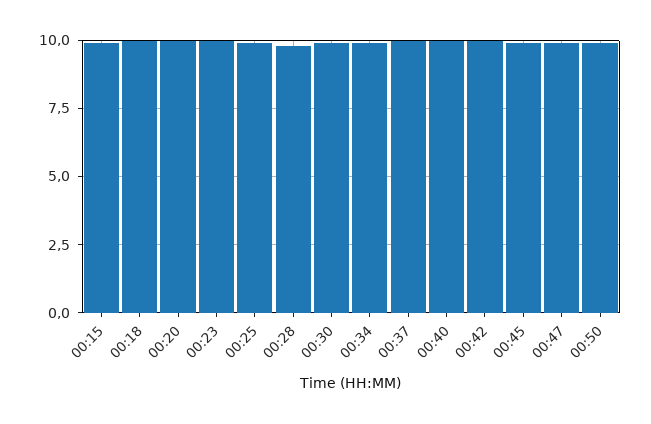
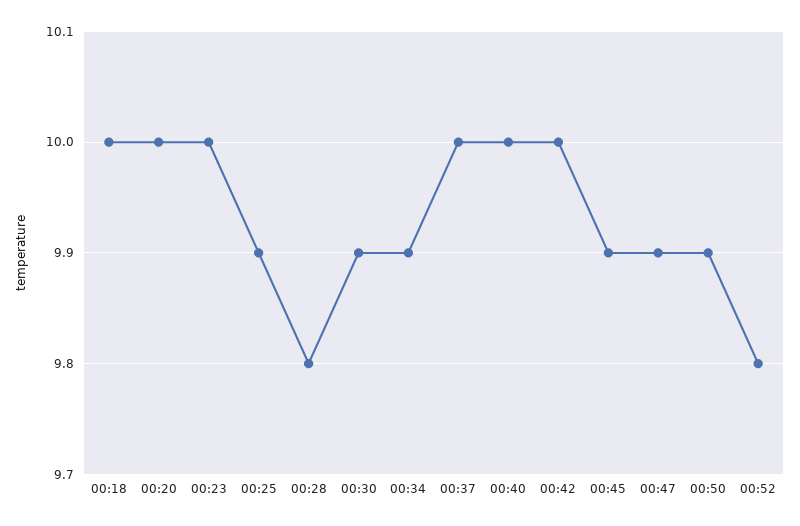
00:15: 10 -> none
00:52: none -> 9.8

